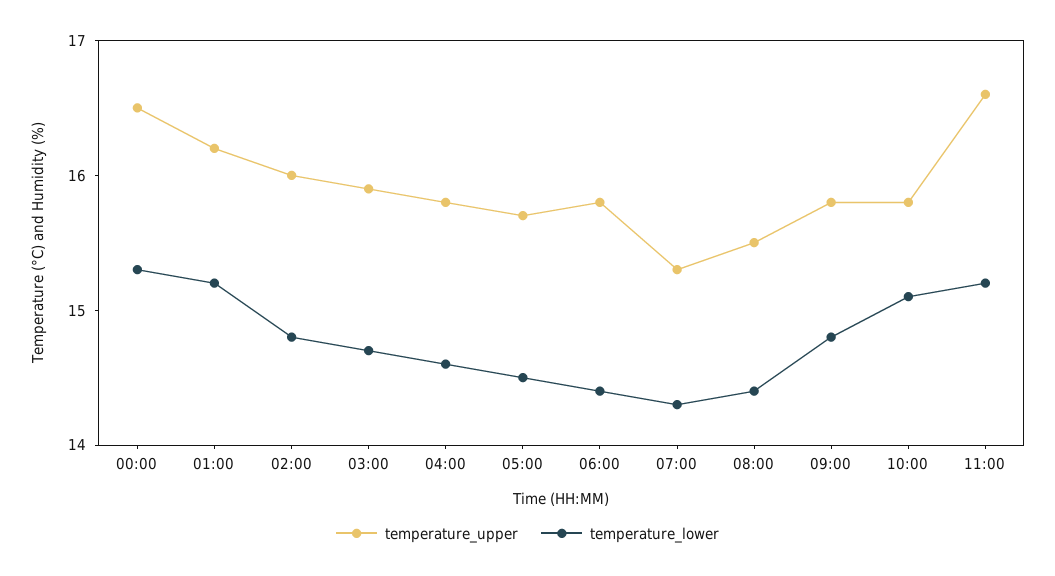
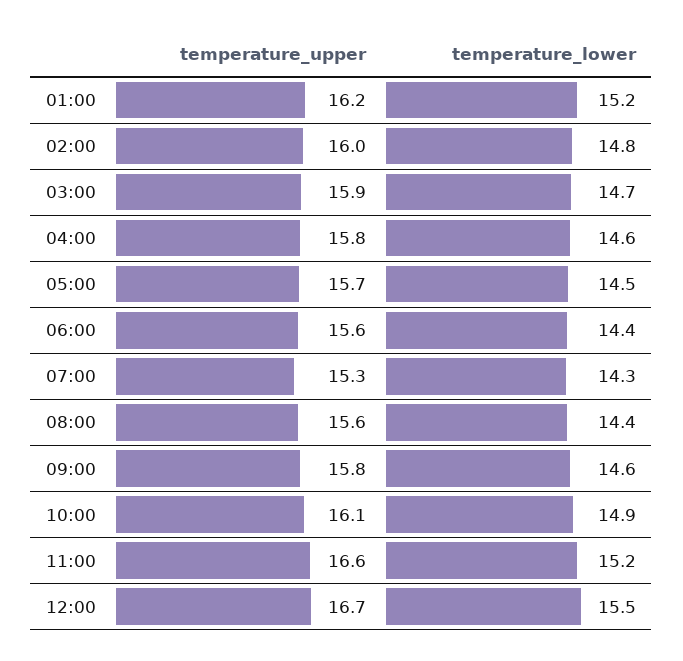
temperature_upper, 00:00: 16.5 -> none
temperature_lower, 00:00: 15.3 -> none
temperature_upper, 06:00: 15.8 -> 15.6
temperature_upper, 08:00: 15.5 -> 15.6
temperature_lower, 09:00: 14.8 -> 14.6
temperature_upper, 10:00: 15.8 -> 16.1
temperature_lower, 10:00: 15.1 -> 14.9
temperature_upper, 12:00: none -> 16.7
temperature_lower, 12:00: none -> 15.5

